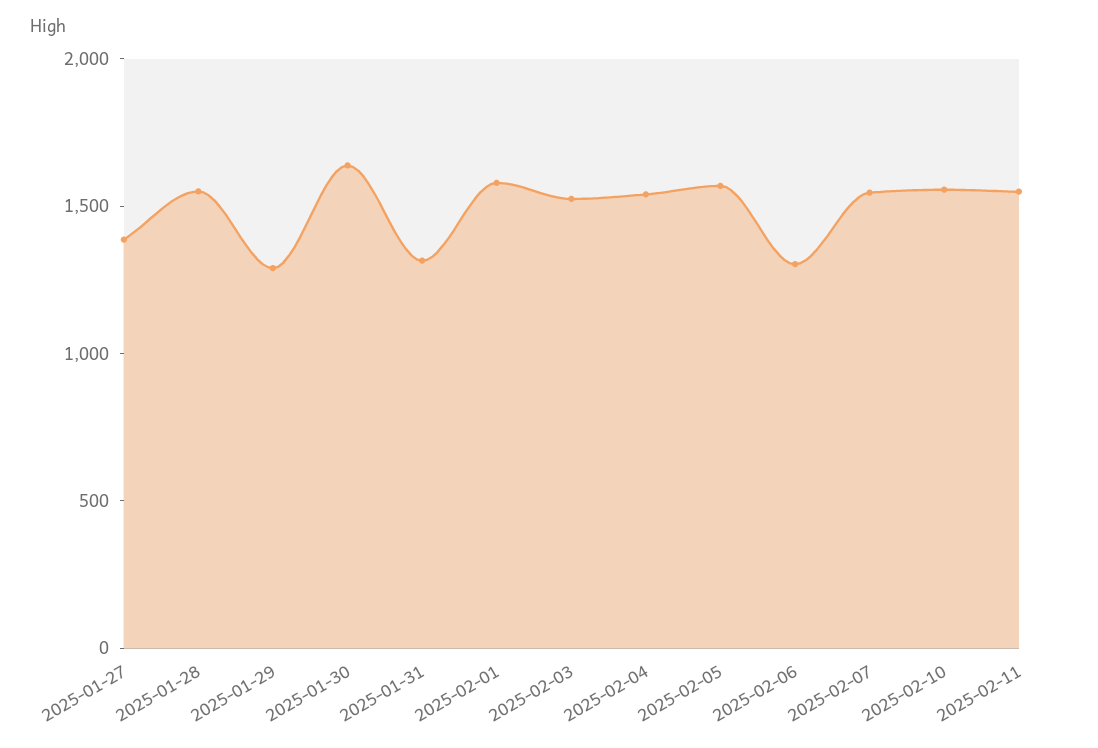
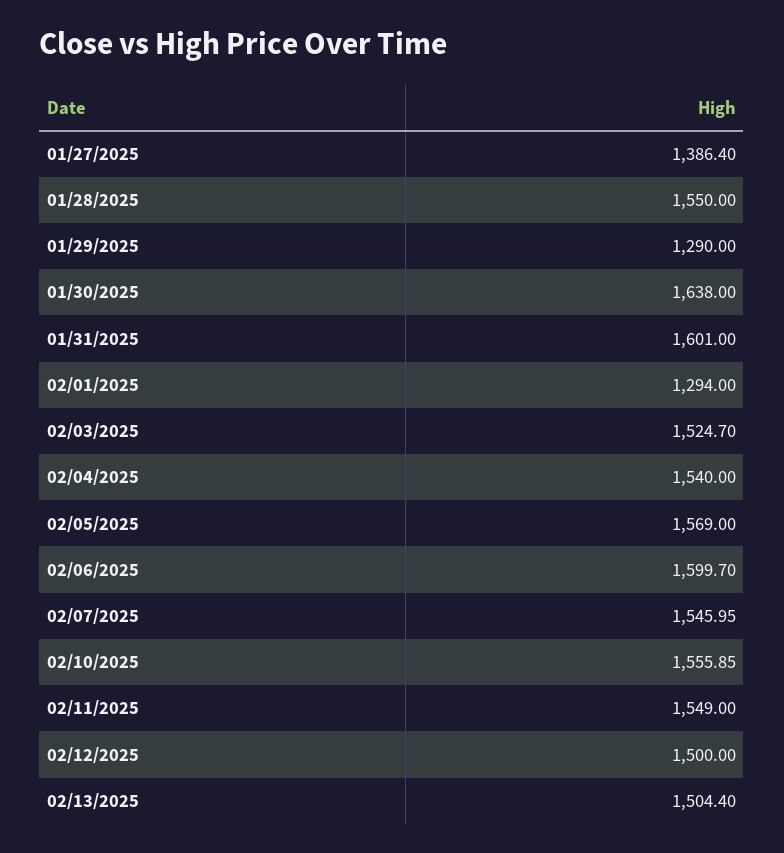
2025-01-31: 1300 -> 1601
2025-02-01: 1600 -> 1294
2025-02-06: 1300 -> 1599.7
02/12/2025: none -> 1500
02/13/2025: none -> 1504.4

